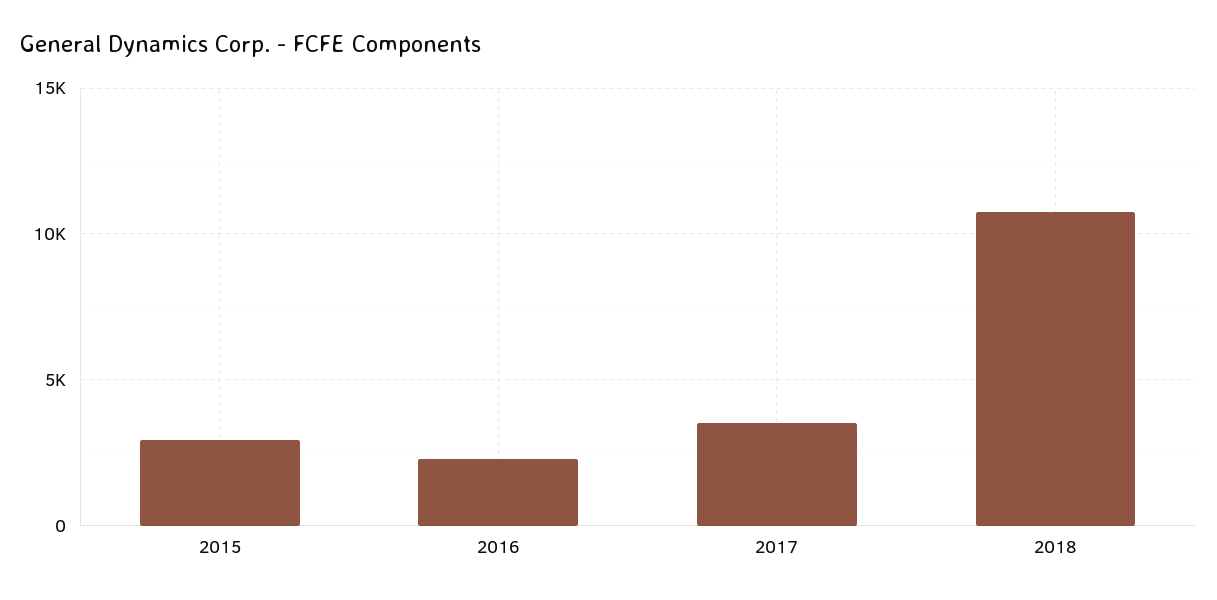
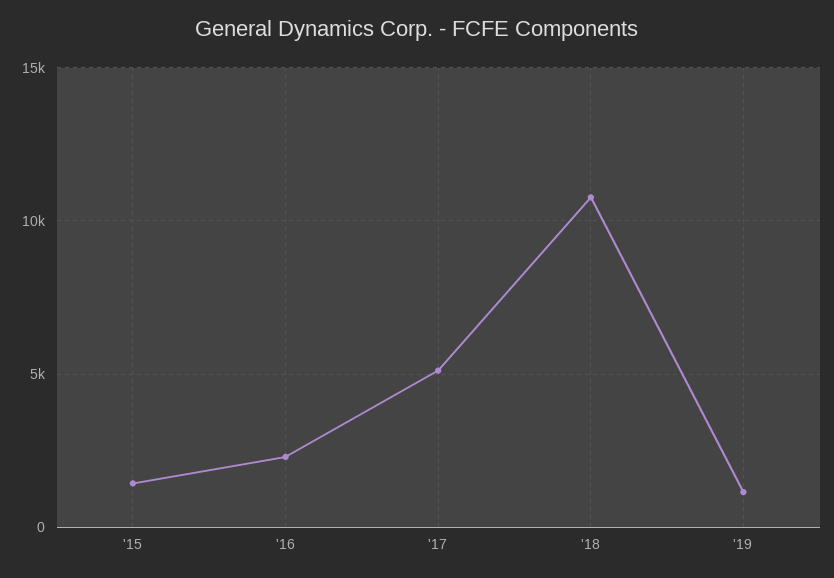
2015: 3000 -> 1500
2017: 3500 -> 5000
'19: none -> 1000

